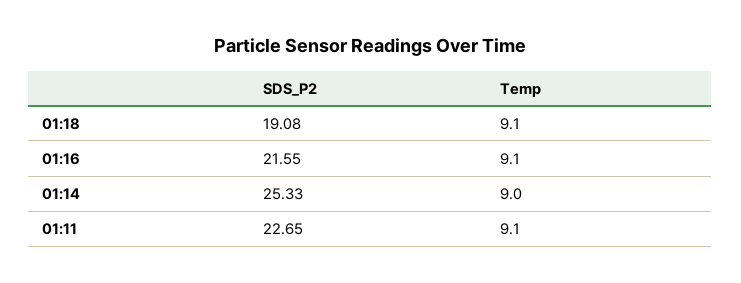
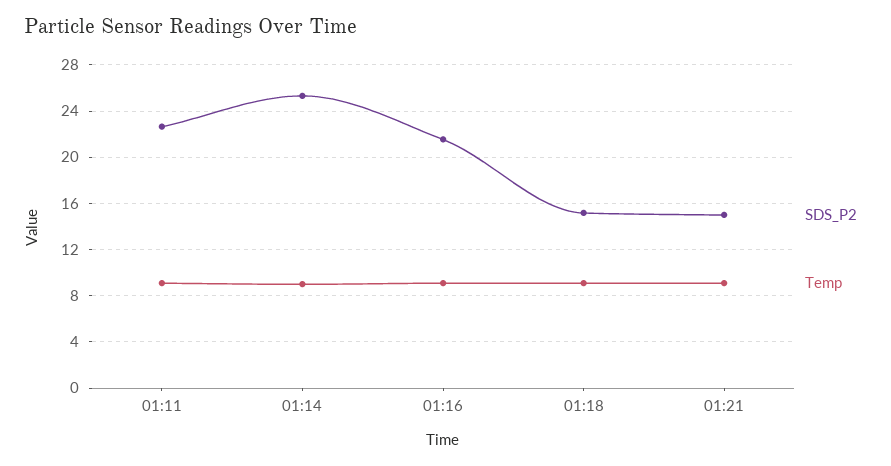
SDS_P2, 01:18: 19.08 -> 15
SDS_P2, 01:21: none -> 15
Temp, 01:21: none -> 9

